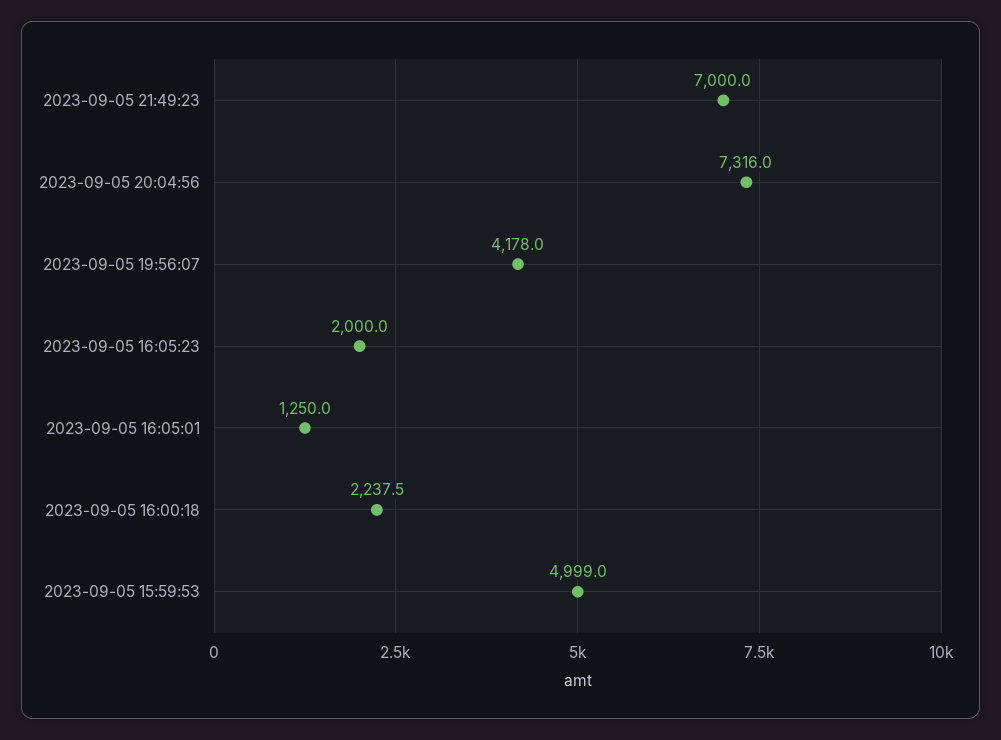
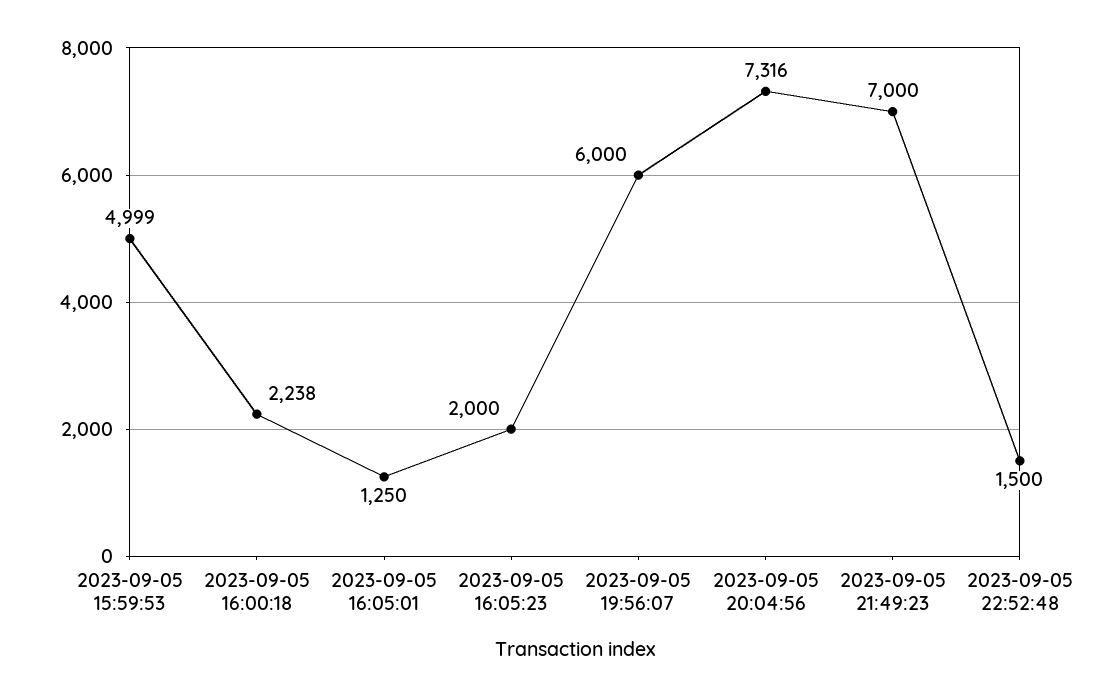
2023-09-05 19:56:07: 4178 -> 6000
2023-09-05 22:52:48: none -> 1500

